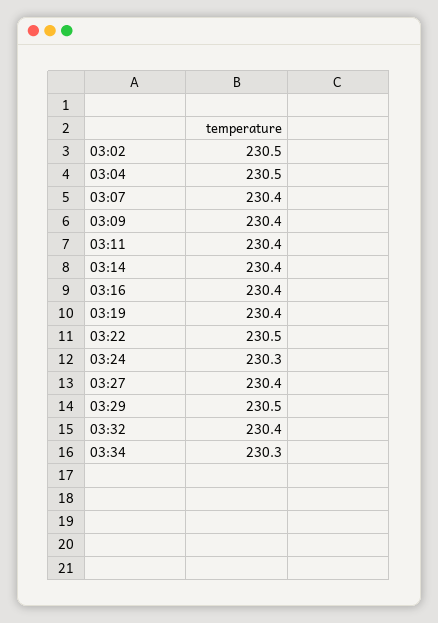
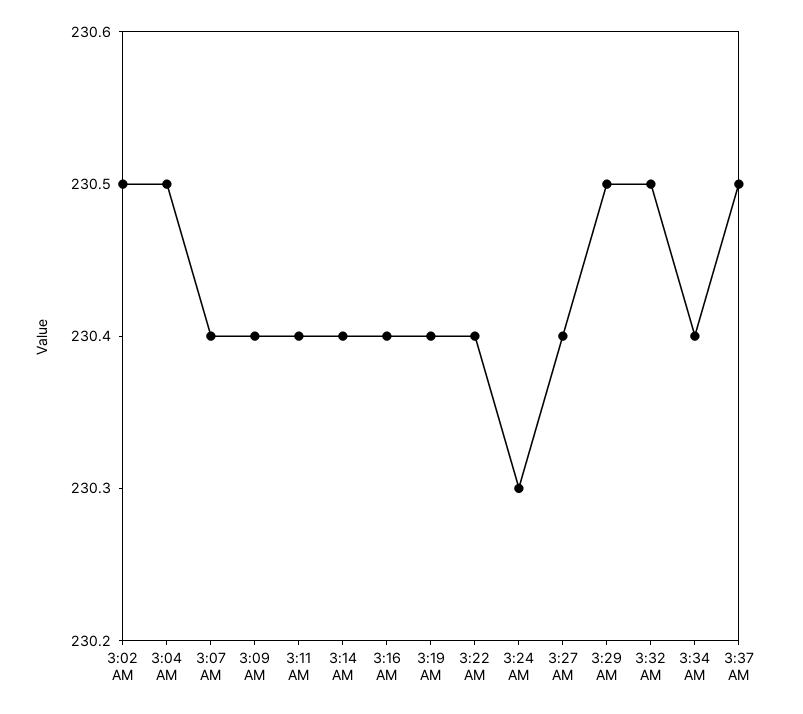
03:22: 230.5 -> 230.4
03:32: 230.4 -> 230.5
03:34: 230.3 -> 230.4
3:37 AM: none -> 230.5

